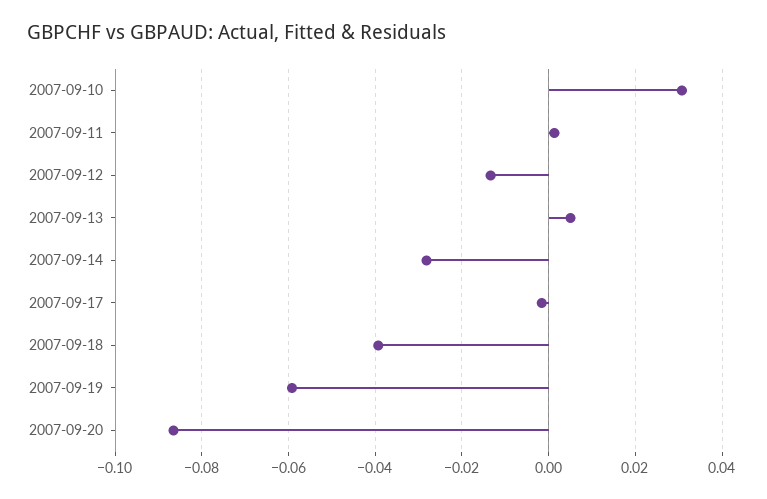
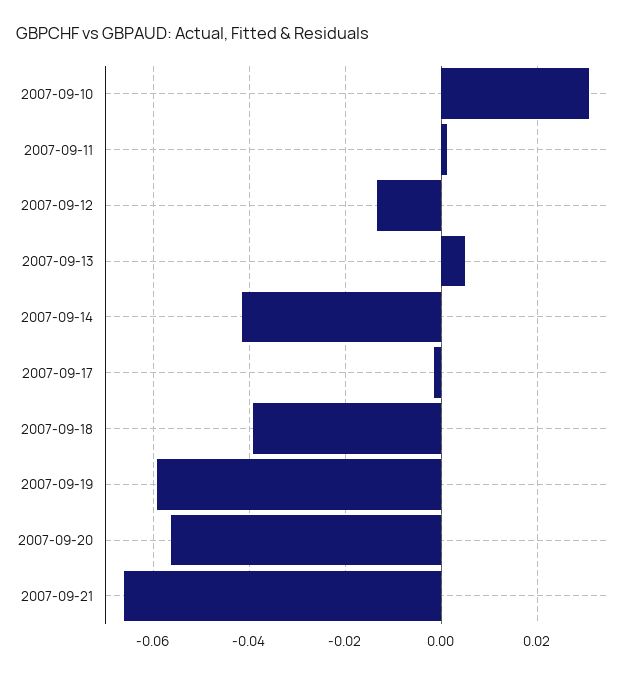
2007-09-14: -0.028 -> -0.042
2007-09-20: -0.086 -> -0.056
2007-09-21: none -> -0.066

